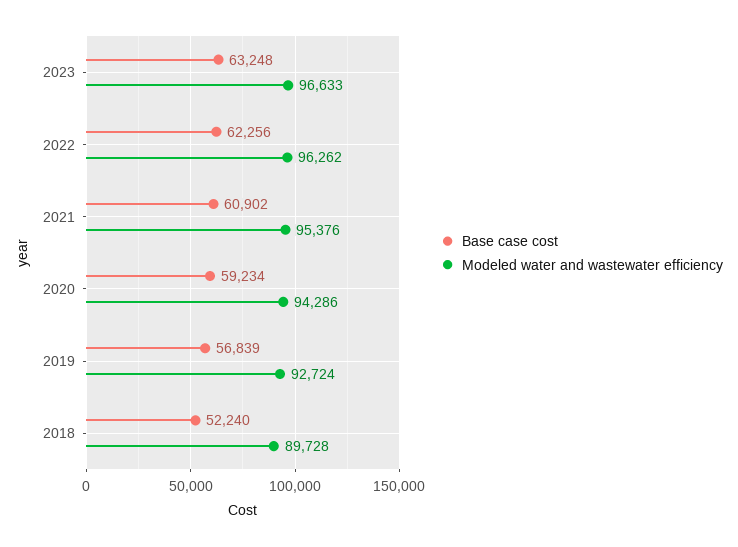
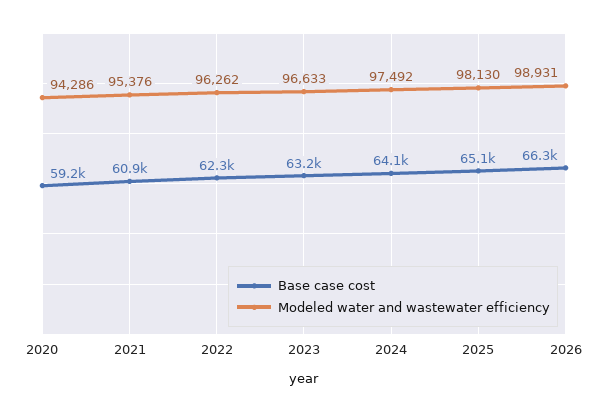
Base case cost, 2019: 56839 -> none
Modeled water and wastewater efficiency, 2019: 92724 -> none
Base case cost, 2018: 52240 -> none
Modeled water and wastewater efficiency, 2018: 89728 -> none
Base case cost, 2024: none -> 64100
Modeled water and wastewater efficiency, 2024: none -> 97492
Base case cost, 2025: none -> 65100
Modeled water and wastewater efficiency, 2025: none -> 98130
Base case cost, 2026: none -> 66300
Modeled water and wastewater efficiency, 2026: none -> 98931

